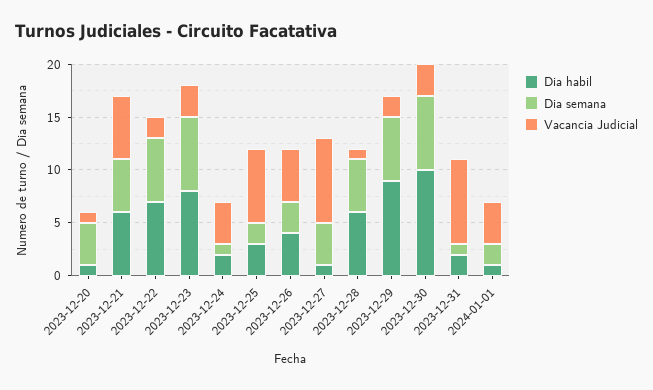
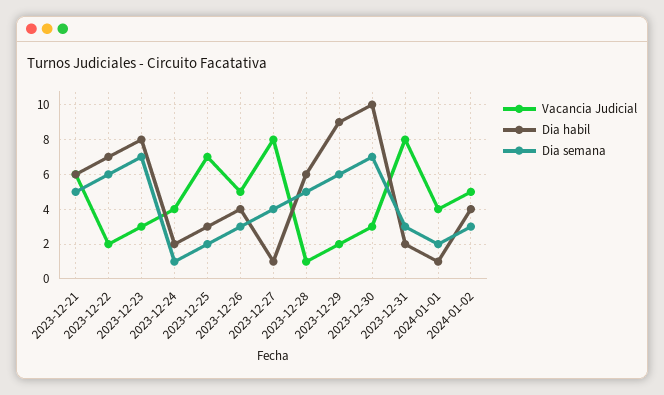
Dia habil, 2023-12-20: 1 -> none
Dia semana, 2023-12-20: 4 -> none
Vacancia Judicial, 2023-12-20: 1 -> none
Dia semana, 2023-12-31: 1 -> 3
Vacancia Judicial, 2024-01-02: none -> 5
Dia habil, 2024-01-02: none -> 4
Dia semana, 2024-01-02: none -> 3

